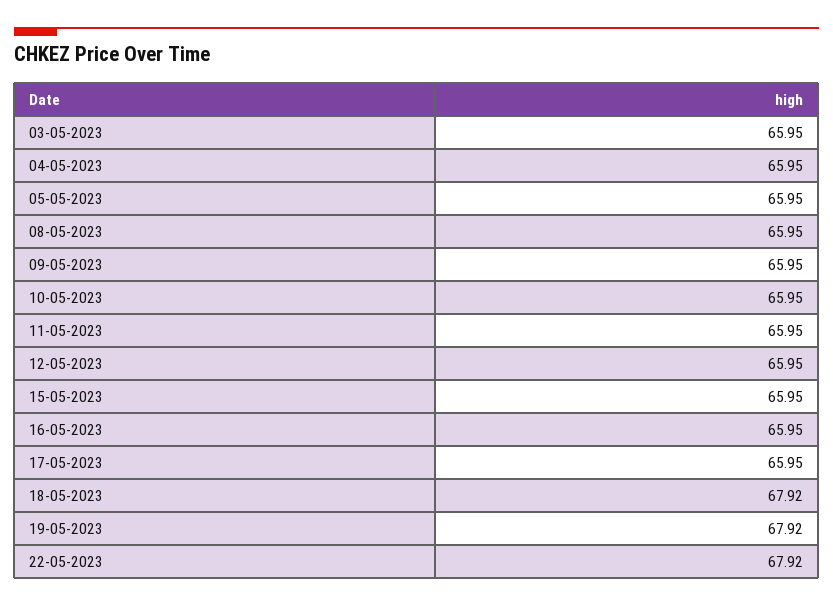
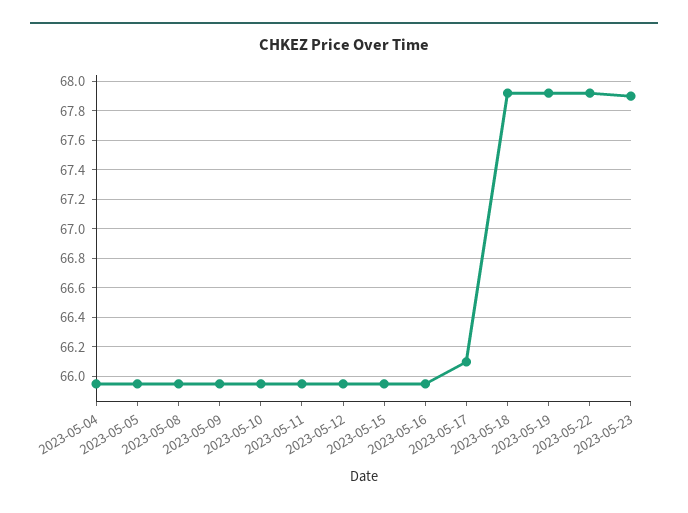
03-05-2023: 65.95 -> none
17-05-2023: 65.95 -> 66.1
2023-05-23: none -> 67.9

